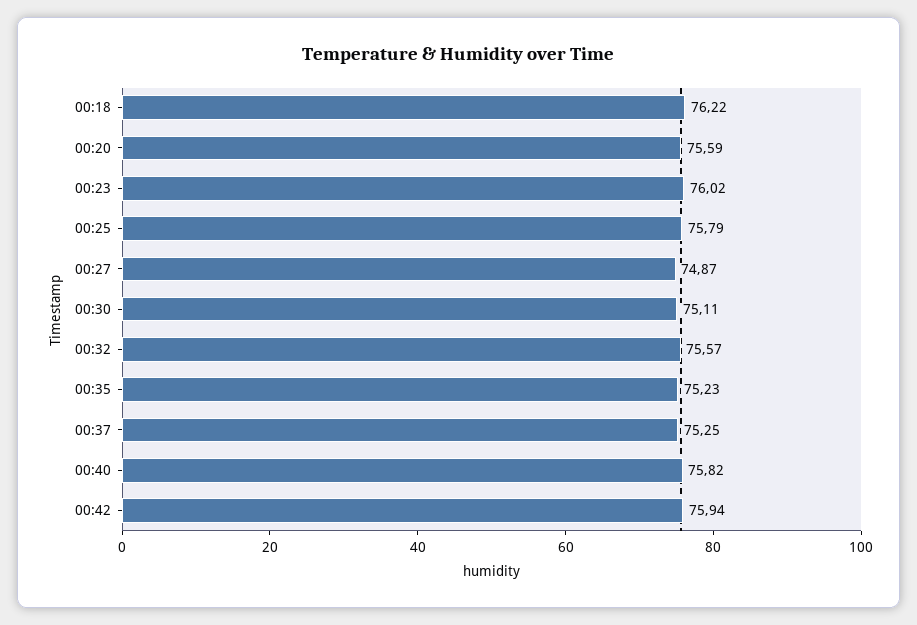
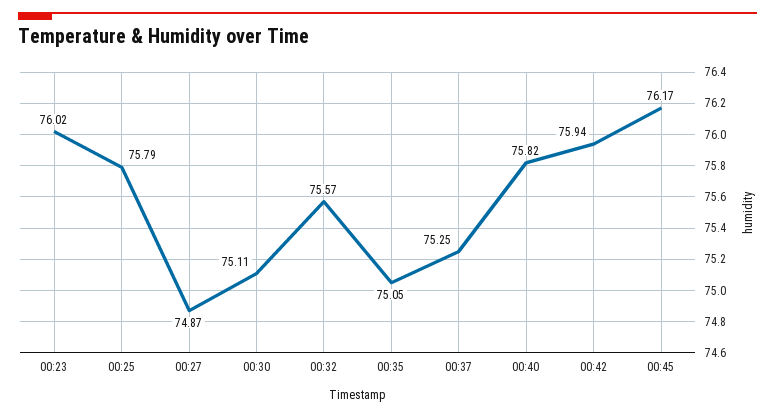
00:18: 76.22 -> none
00:20: 75.59 -> none
00:35: 75.23 -> 75.05
00:45: none -> 76.17

